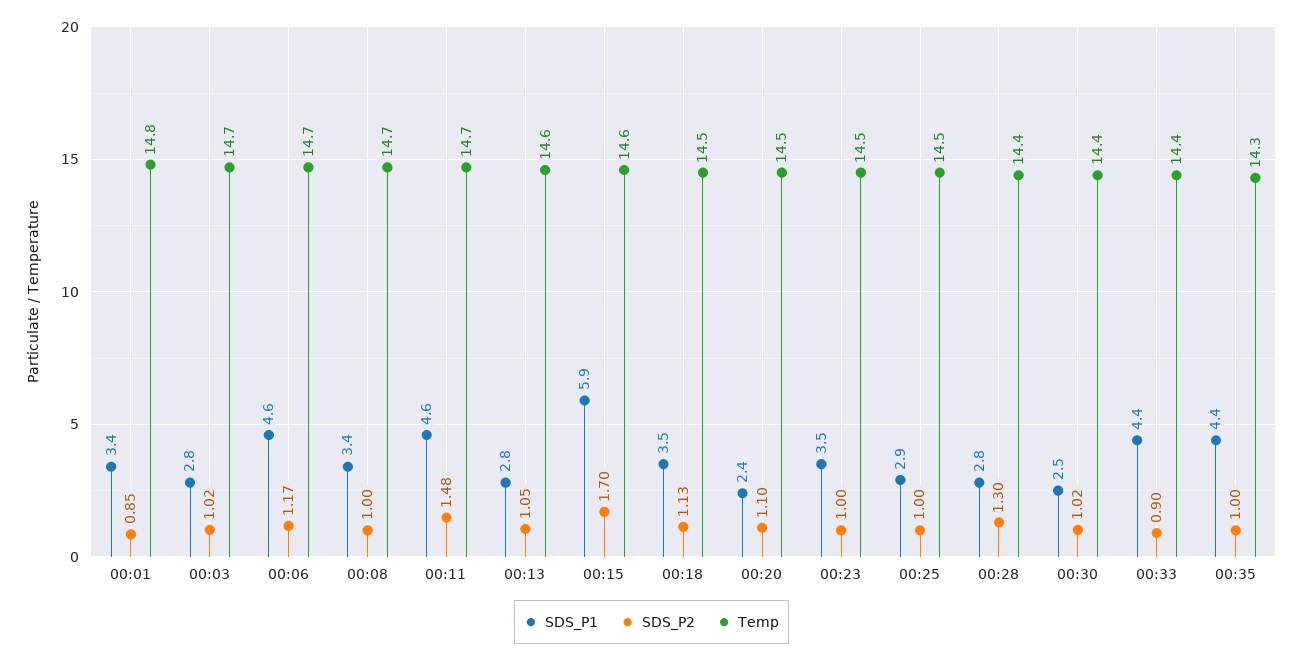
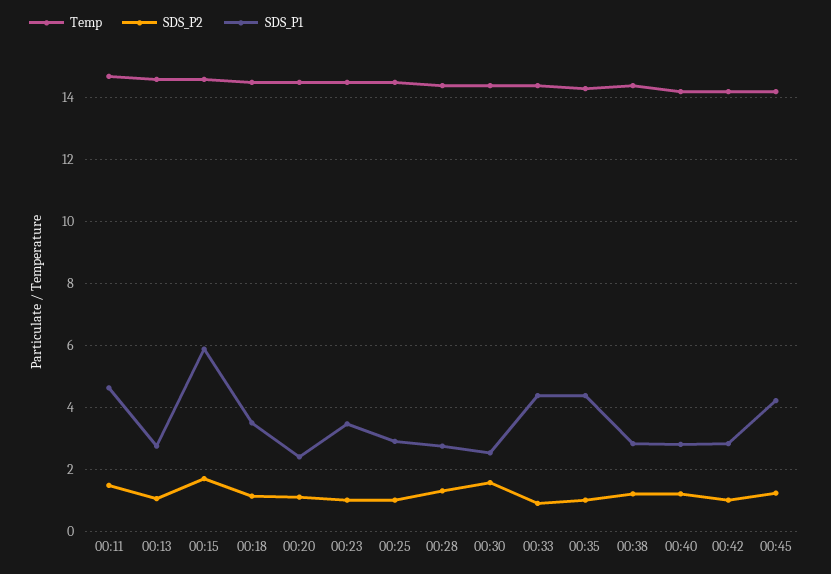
SDS_P1, 00:01: 3.4 -> none
SDS_P2, 00:01: 0.85 -> none
Temp, 00:01: 14.8 -> none
SDS_P1, 00:03: 2.8 -> none
SDS_P2, 00:03: 1.02 -> none
Temp, 00:03: 14.7 -> none
SDS_P1, 00:06: 4.6 -> none
SDS_P2, 00:06: 1.17 -> none
Temp, 00:06: 14.7 -> none
SDS_P1, 00:08: 3.4 -> none
SDS_P2, 00:08: 1 -> none
Temp, 00:08: 14.7 -> none
SDS_P2, 00:30: 1.02 -> 1.6
Temp, 00:38: none -> 14.4
SDS_P2, 00:38: none -> 1.2
SDS_P1, 00:38: none -> 2.8
Temp, 00:40: none -> 14.2
SDS_P2, 00:40: none -> 1.2
SDS_P1, 00:40: none -> 2.8
Temp, 00:42: none -> 14.2
SDS_P2, 00:42: none -> 1
SDS_P1, 00:42: none -> 2.8
Temp, 00:45: none -> 14.2
SDS_P2, 00:45: none -> 1.2
SDS_P1, 00:45: none -> 4.2

